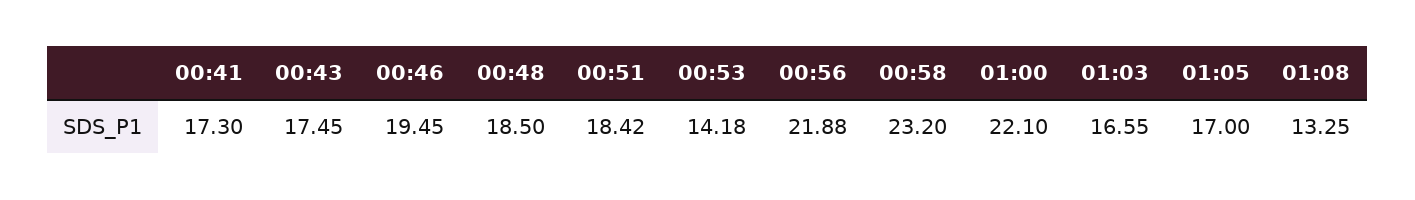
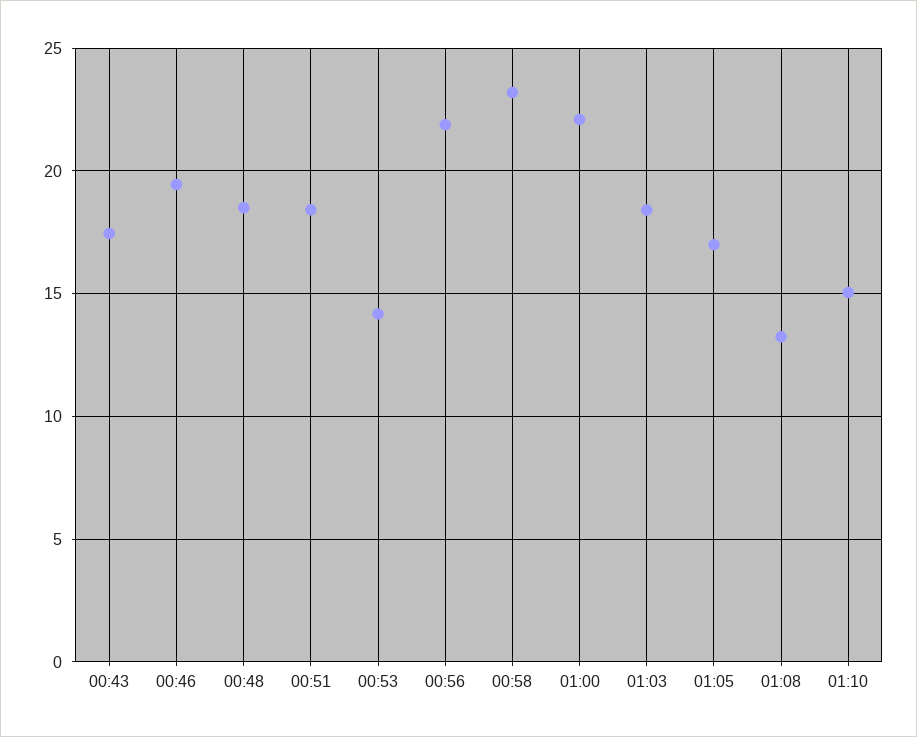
00:41: 17.3 -> none
01:03: 16.55 -> 18.5
01:10: none -> 15

